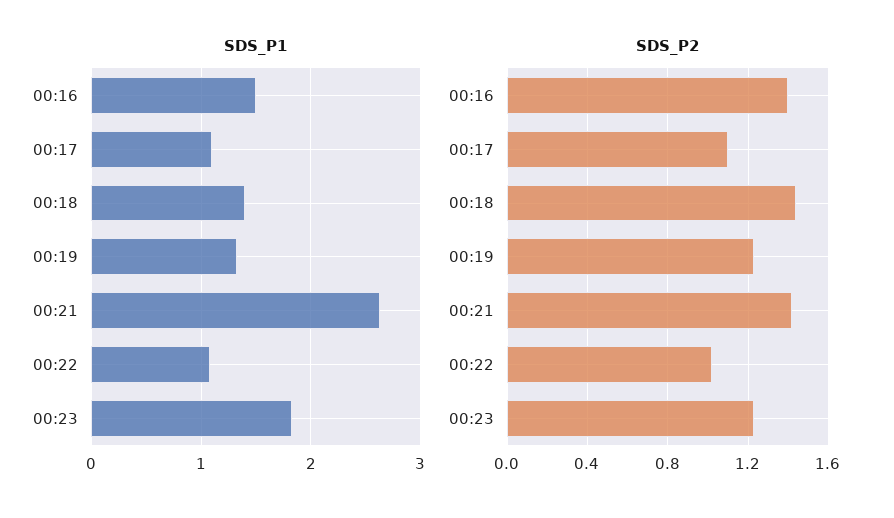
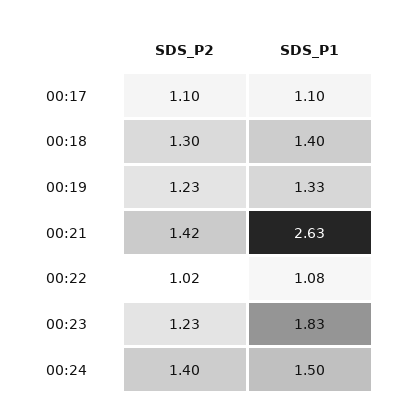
SDS_P1, 00:16: 1.5 -> none
SDS_P2, 00:16: 1.4 -> none
SDS_P2, 00:18: 1.45 -> 1.3
SDS_P2, 00:24: none -> 1.4
SDS_P1, 00:24: none -> 1.5

